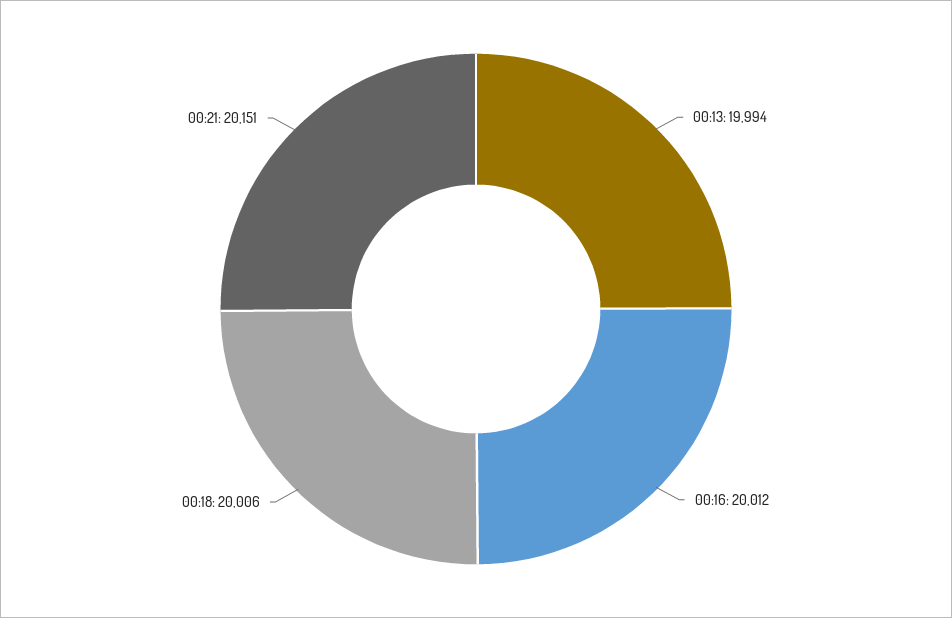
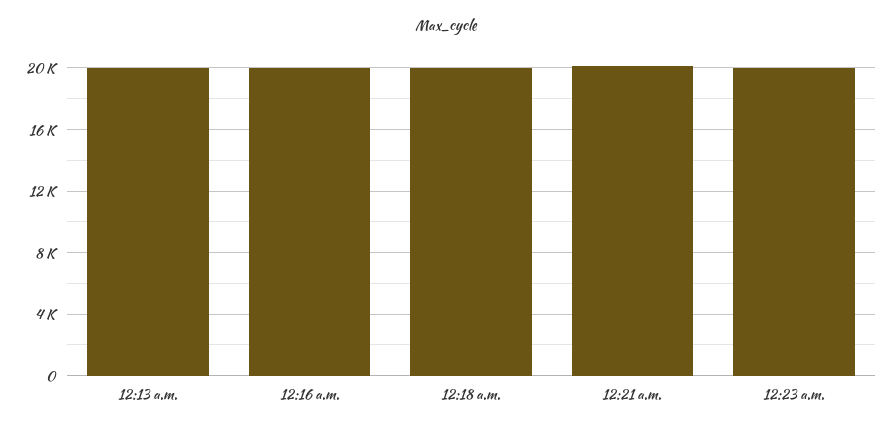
12:23 a.m.: none -> 20000

